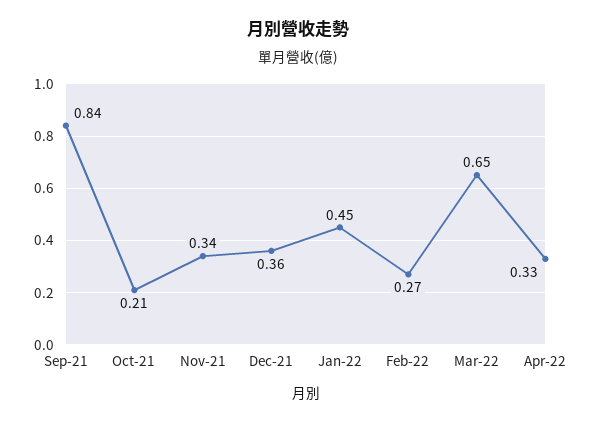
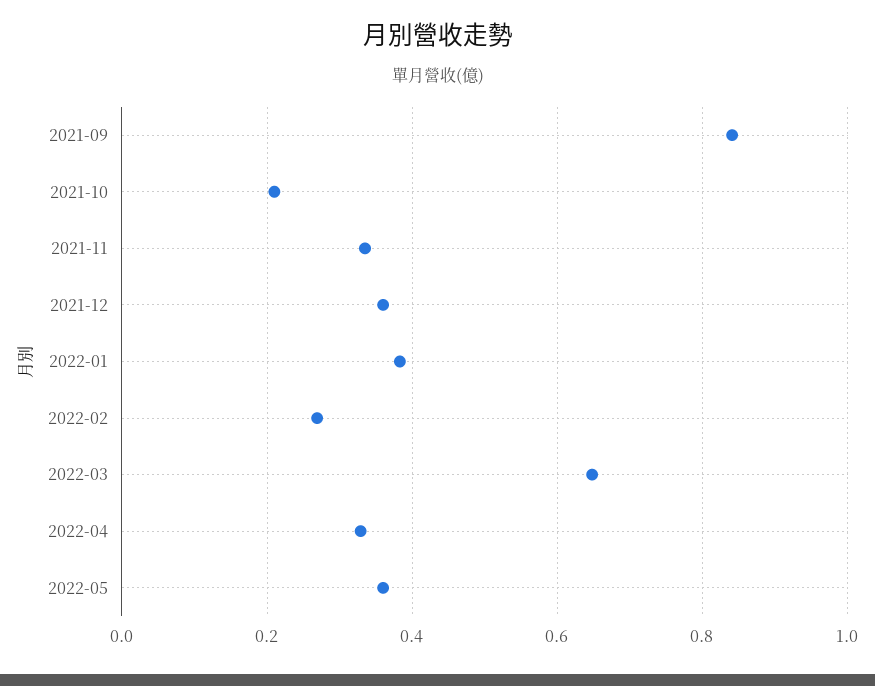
Jan-22: 0.45 -> 0.38
2022-05: none -> 0.36

